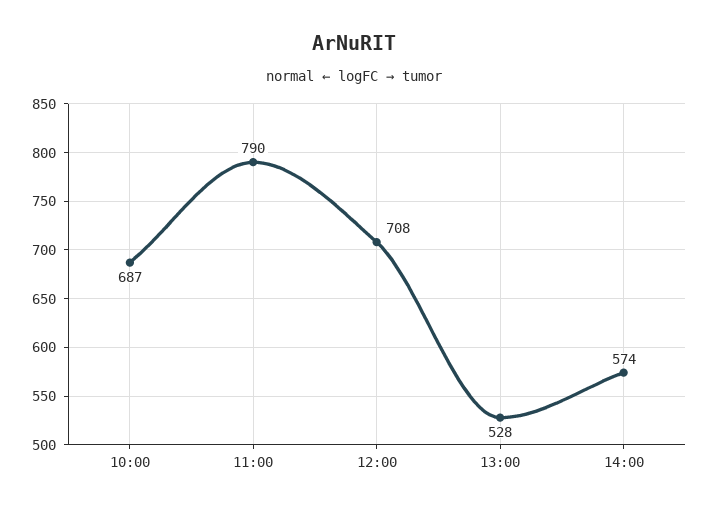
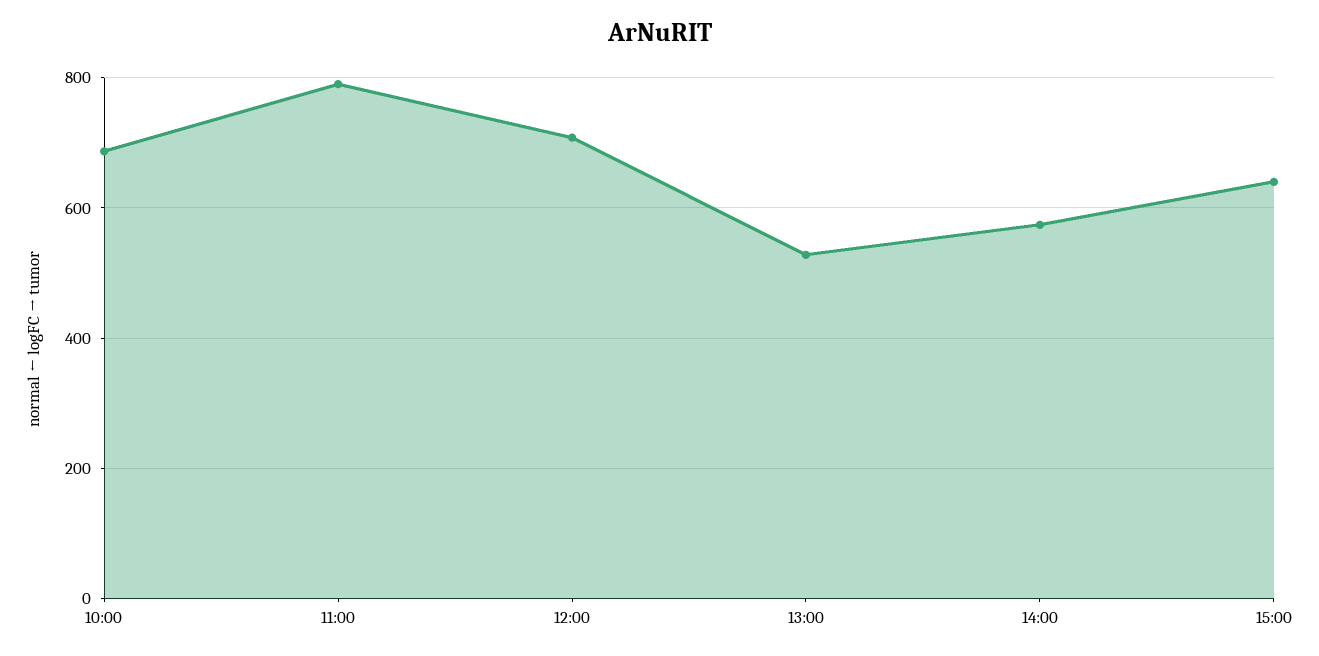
15:00: none -> 640

